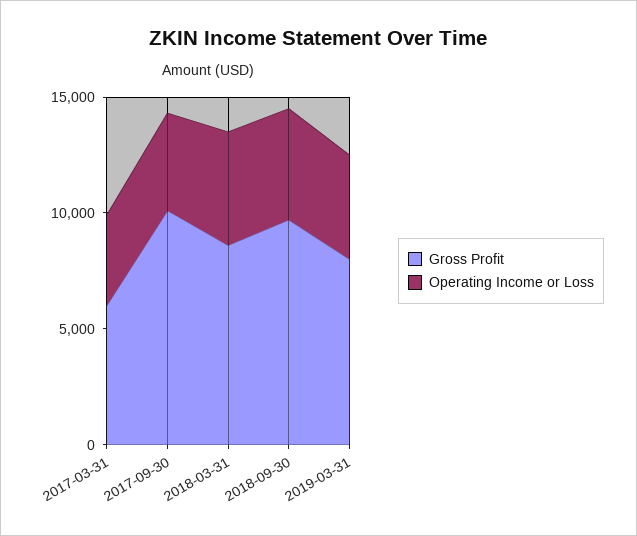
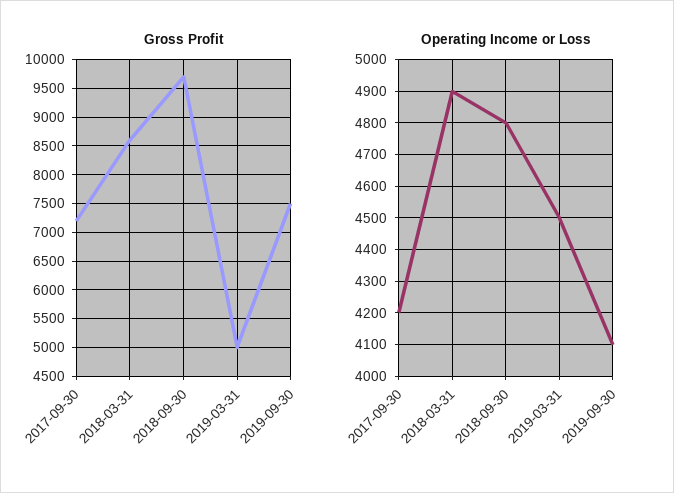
Gross Profit, 2017-03-31: 6000 -> none
Operating Income or Loss, 2017-03-31: 4000 -> none
Gross Profit, 2017-09-30: 10000 -> 7250
Gross Profit, 2019-03-31: 8000 -> 5000
Gross Profit, 2019-09-30: none -> 7500
Operating Income or Loss, 2019-09-30: none -> 4100

